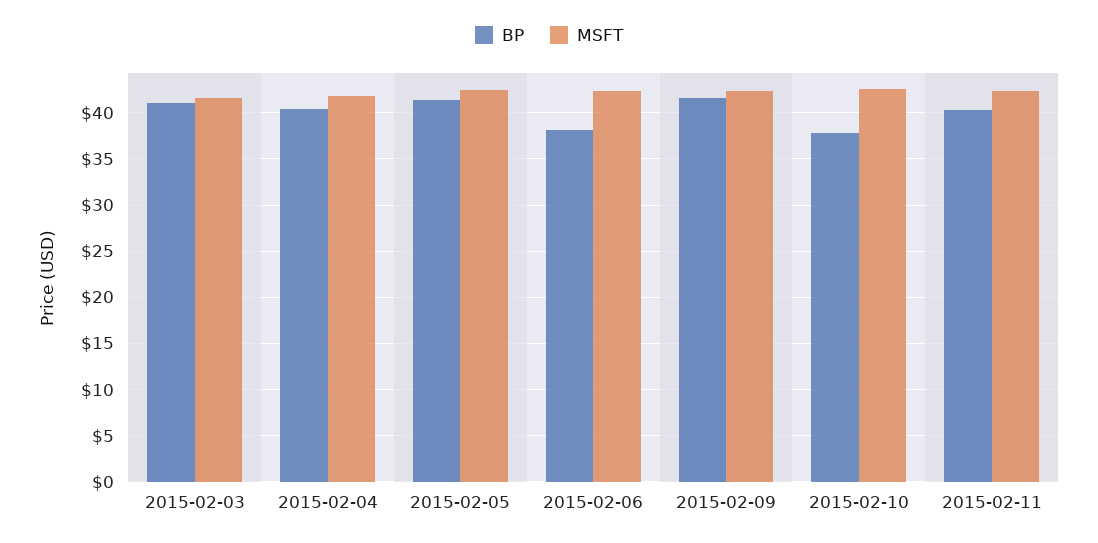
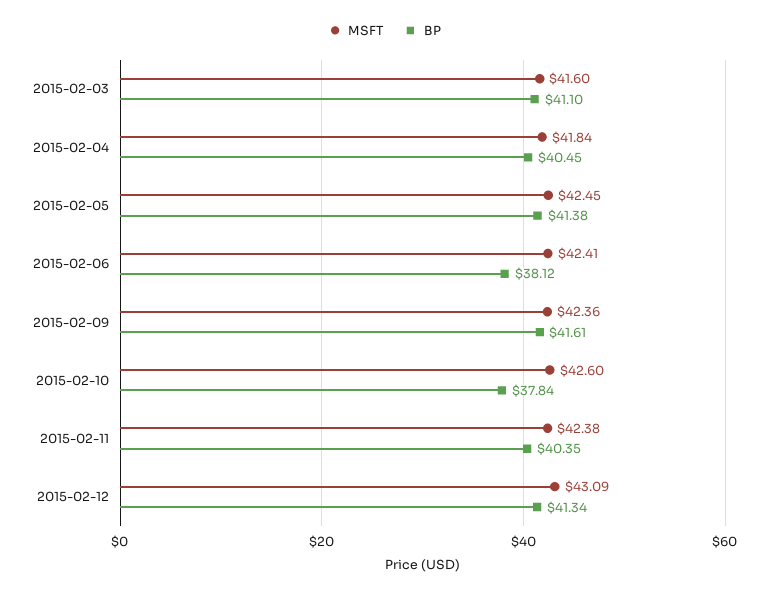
MSFT, 2015-02-12: none -> 43.09
BP, 2015-02-12: none -> 41.34

